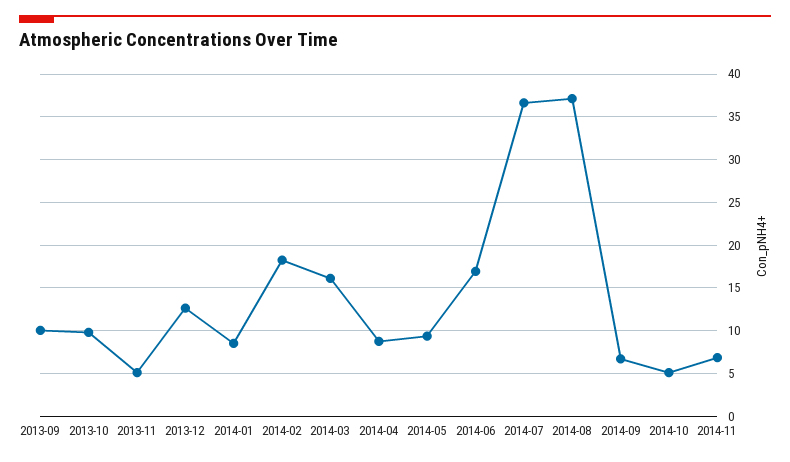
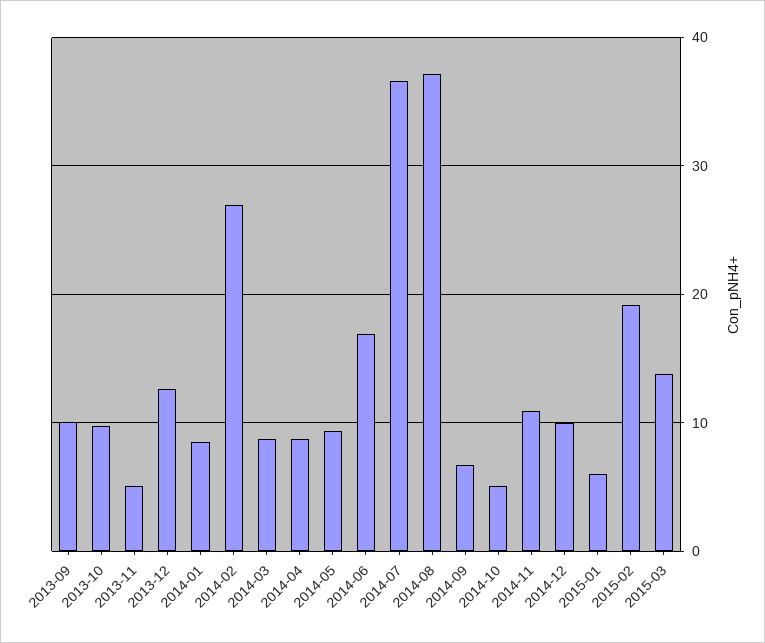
2014-02: 18 -> 27
2014-03: 16 -> 9
2014-11: 7 -> 11
2014-12: none -> 10
2015-01: none -> 6
2015-02: none -> 19
2015-03: none -> 14

